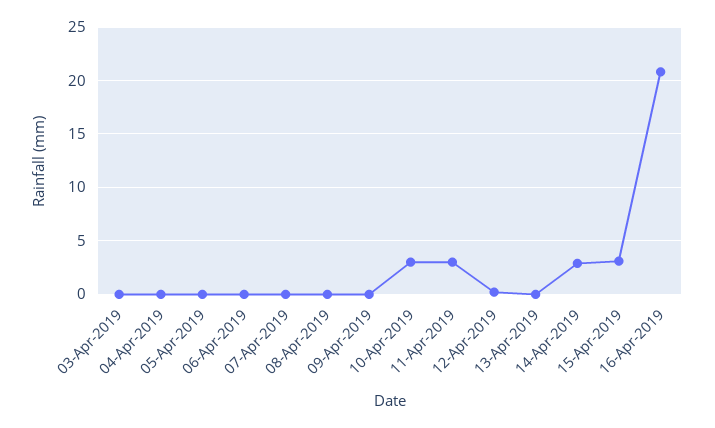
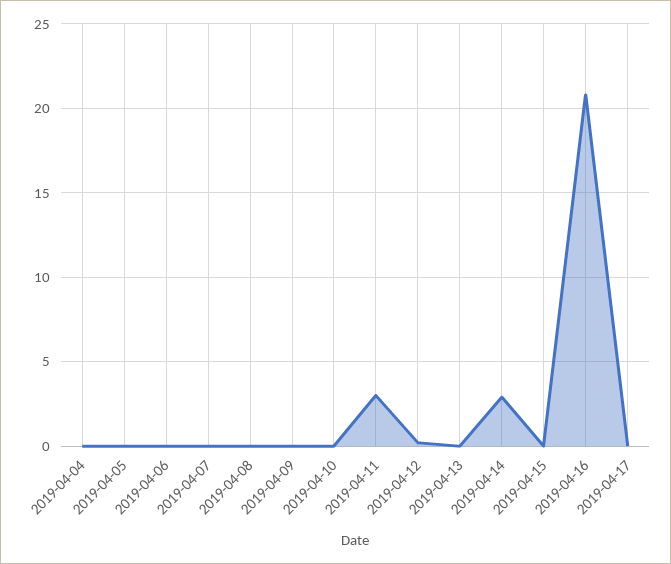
03-Apr-2019: 0 -> none
10-Apr-2019: 3 -> 0
15-Apr-2019: 3 -> 0
2019-04-17: none -> 0

